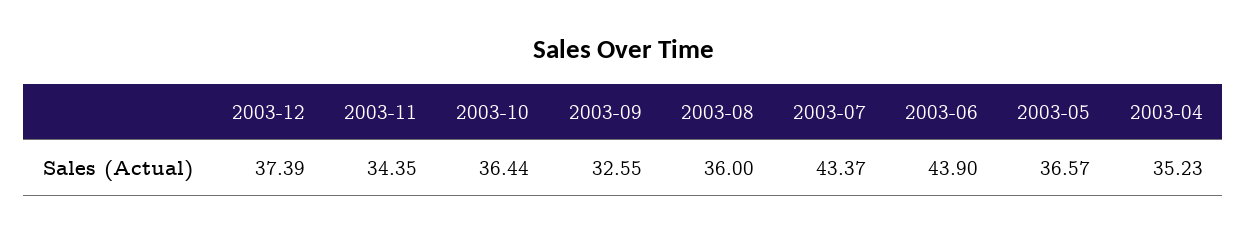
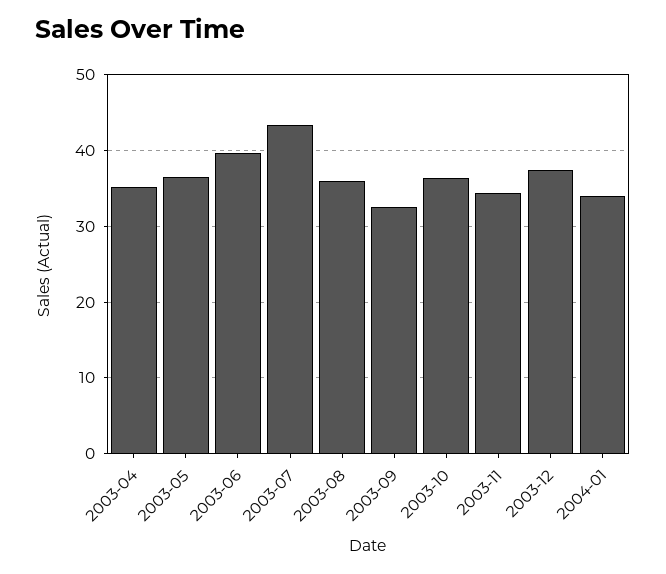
2003-06: 43.9 -> 40
2004-01: none -> 34

